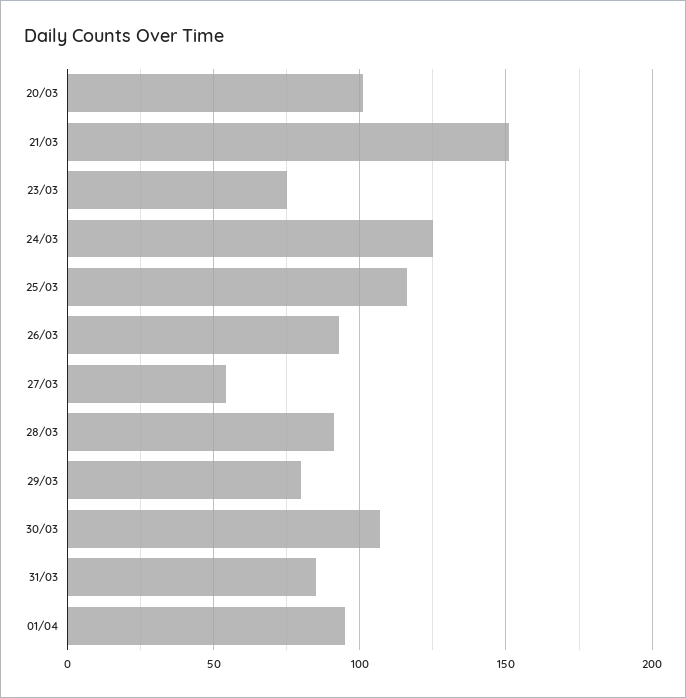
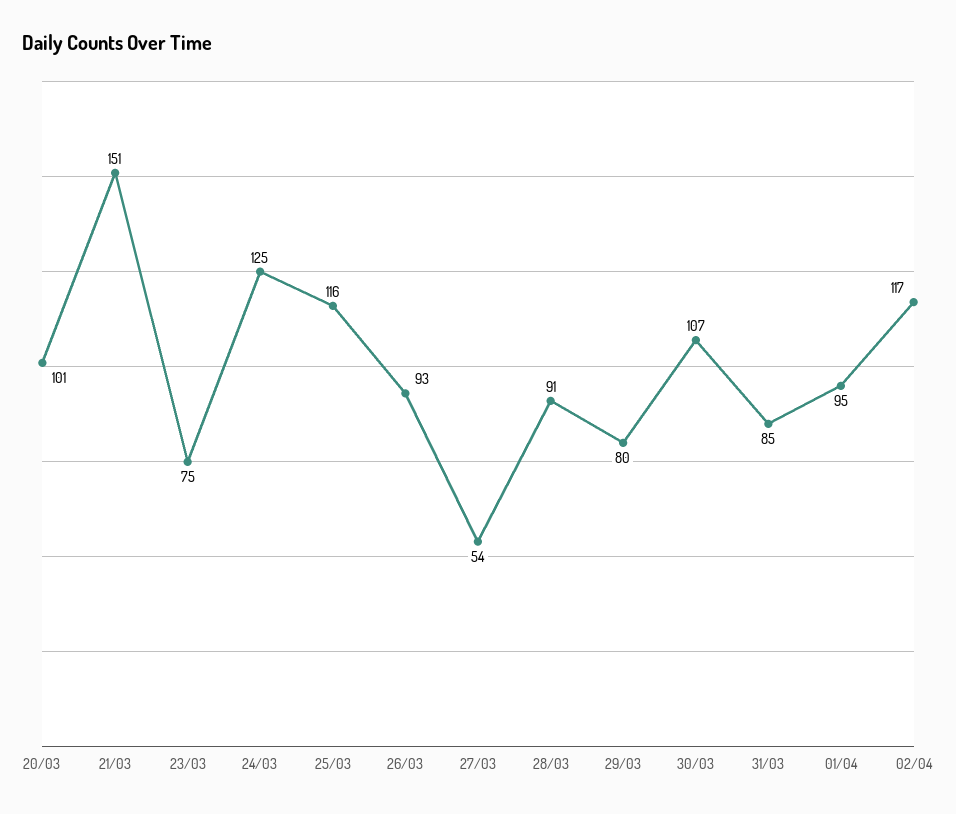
02/04: none -> 117

